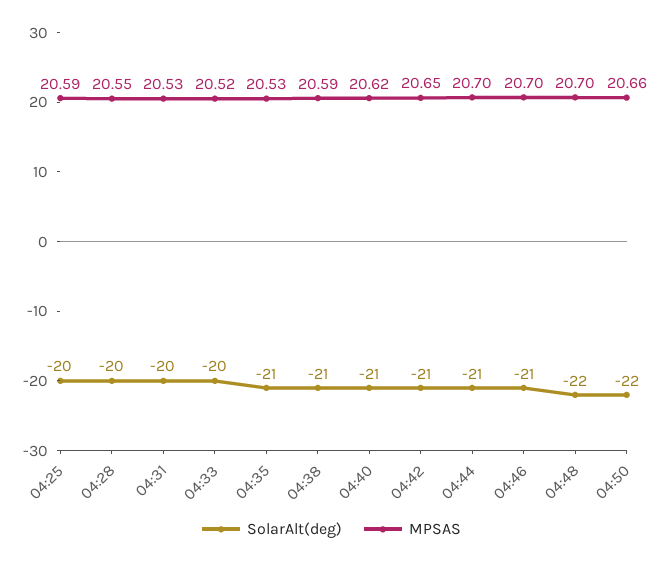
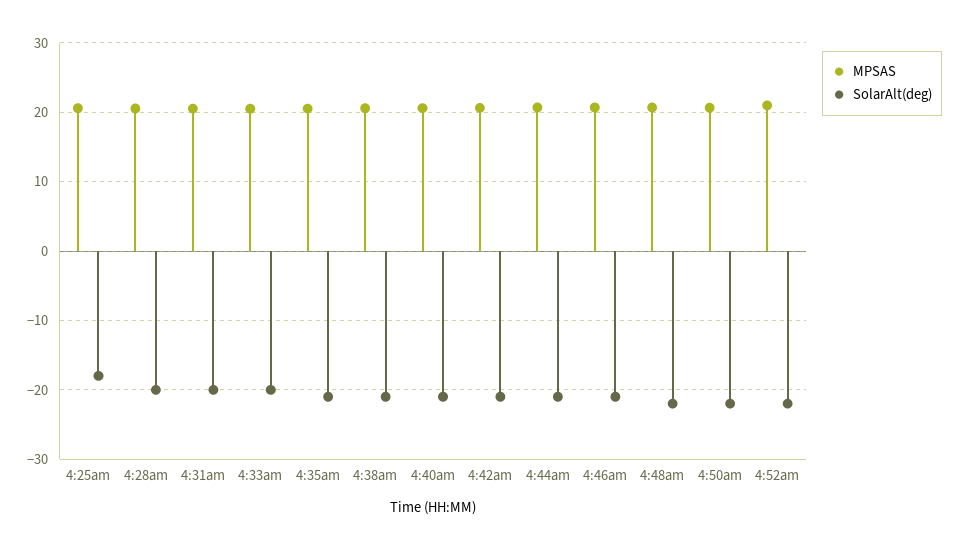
SolarAlt(deg), 04:25: -20 -> -18
MPSAS, 4:52am: none -> 21
SolarAlt(deg), 4:52am: none -> -22

